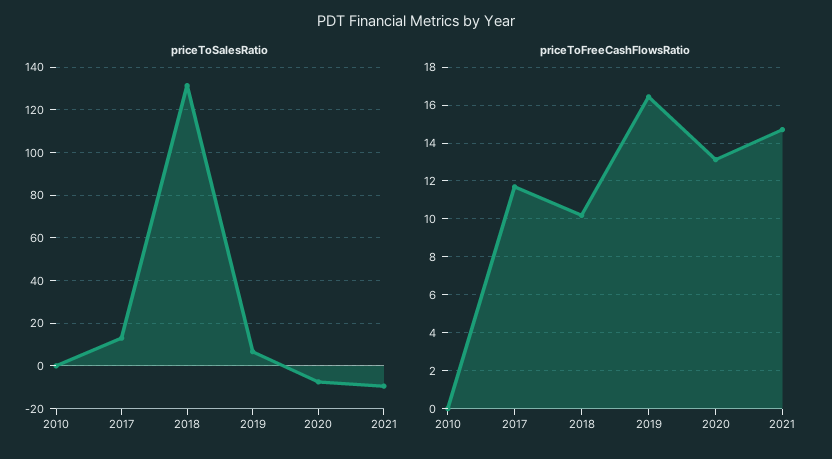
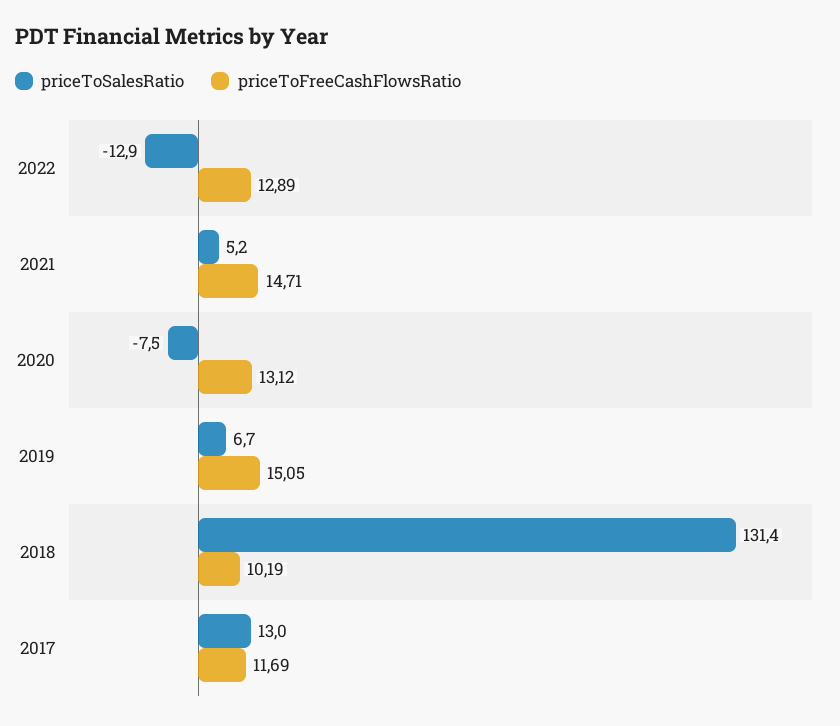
priceToSalesRatio, 2010: 0 -> none
priceToSalesRatio, 2021: -10 -> 5.2
priceToFreeCashFlowsRatio, 2010: 0 -> none
priceToFreeCashFlowsRatio, 2019: 16.5 -> 15.05
priceToSalesRatio, 2022: none -> -12.9
priceToFreeCashFlowsRatio, 2022: none -> 12.89

